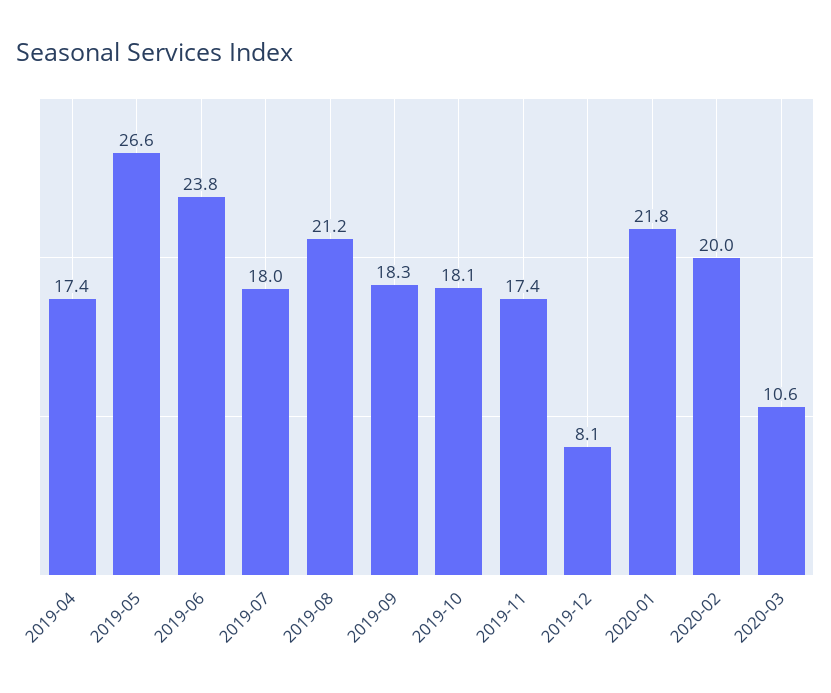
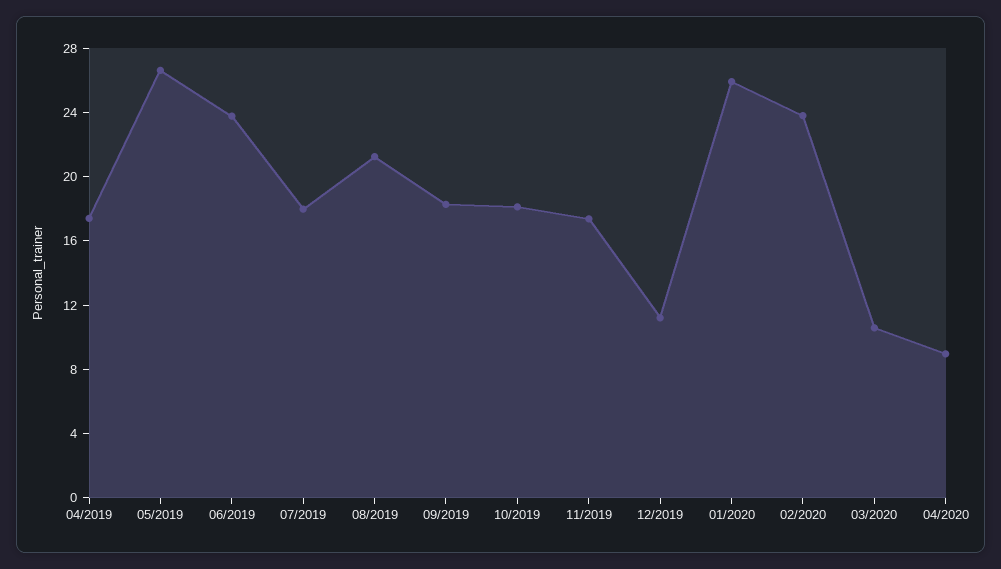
2019-12: 8.1 -> 11
2020-01: 21.8 -> 26
2020-02: 20 -> 24
04/2020: none -> 9

